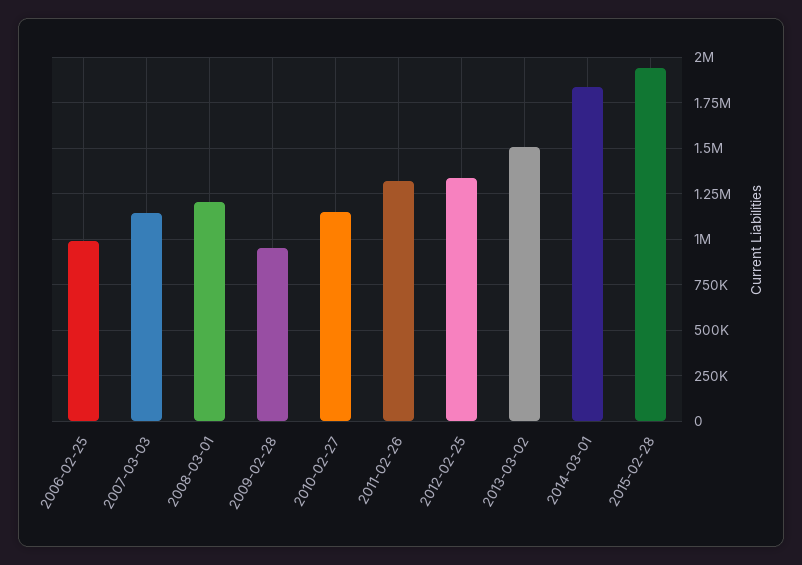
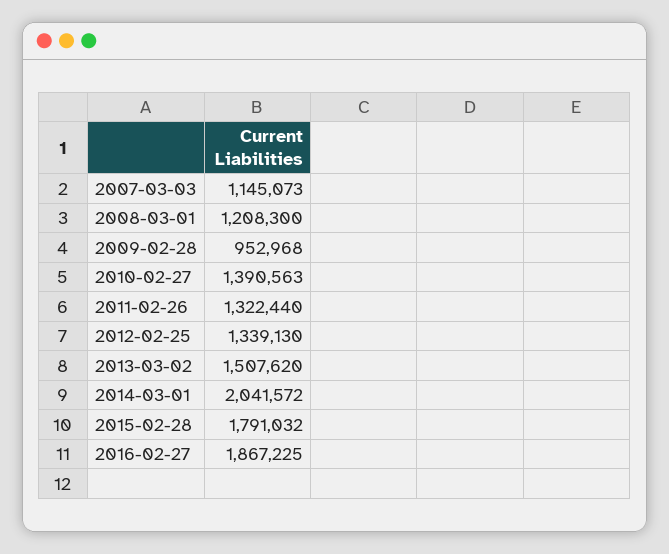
2006-02-25: 1000000 -> none
2010-02-27: 1150000 -> 1390563
2014-03-01: 1850000 -> 2041572
2015-02-28: 1950000 -> 1791032
2016-02-27: none -> 1867225

